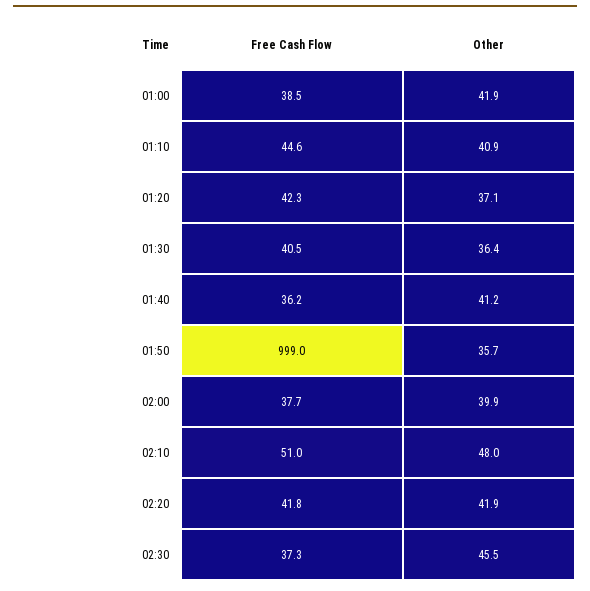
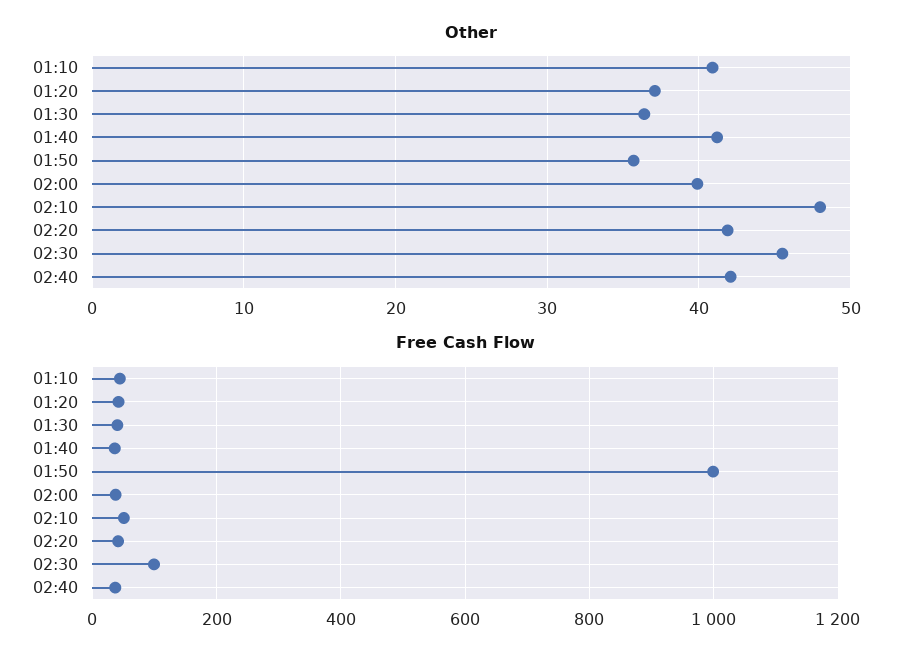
Free Cash Flow, 01:00: 38.5 -> none
Other, 01:00: 41.9 -> none
Free Cash Flow, 02:30: 37.3 -> 100
Other, 02:40: none -> 42
Free Cash Flow, 02:40: none -> 40

